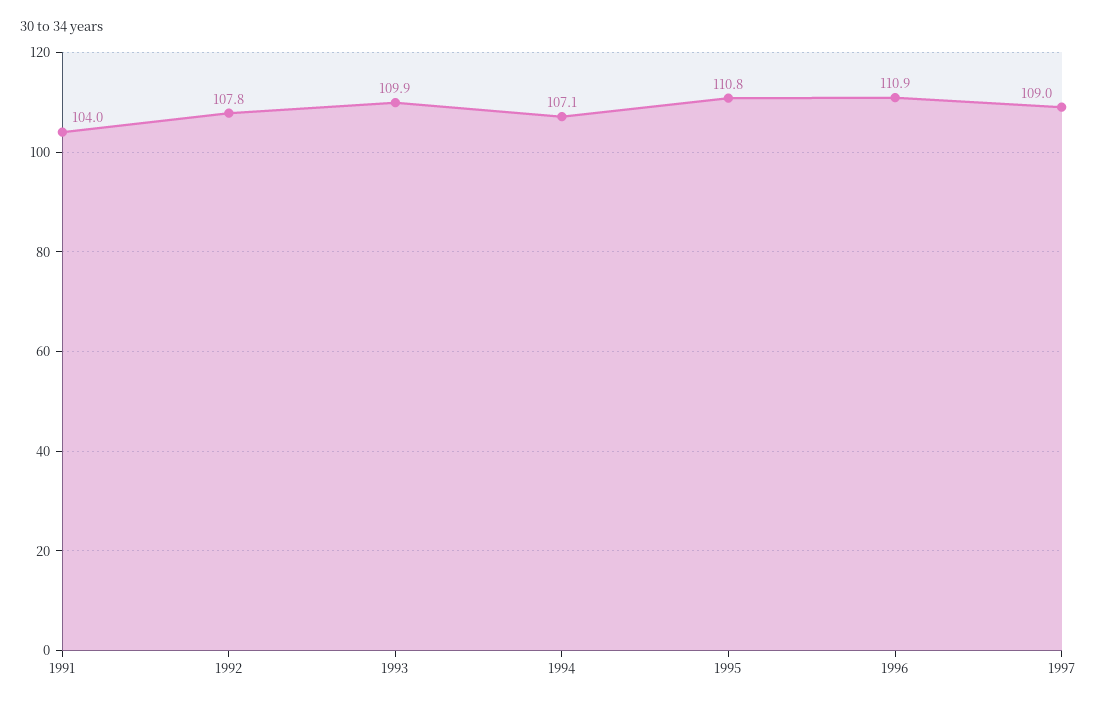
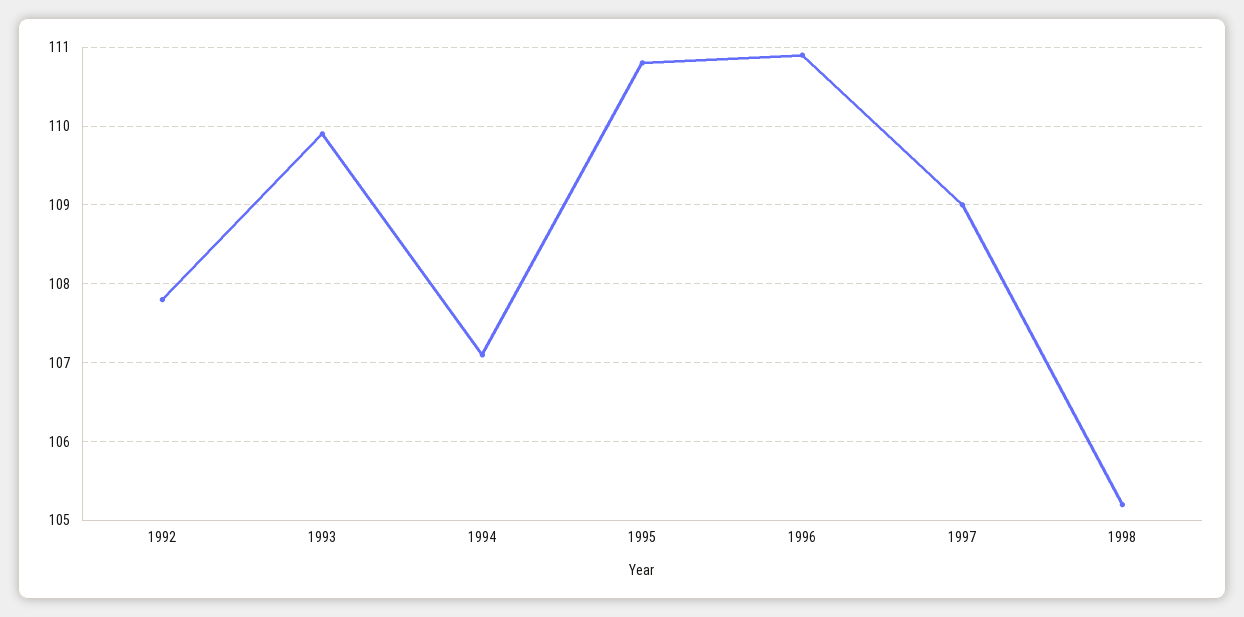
1991: 104 -> none
1998: none -> 105.2

